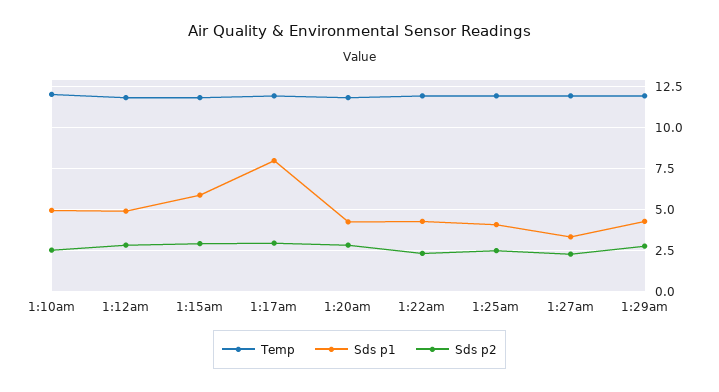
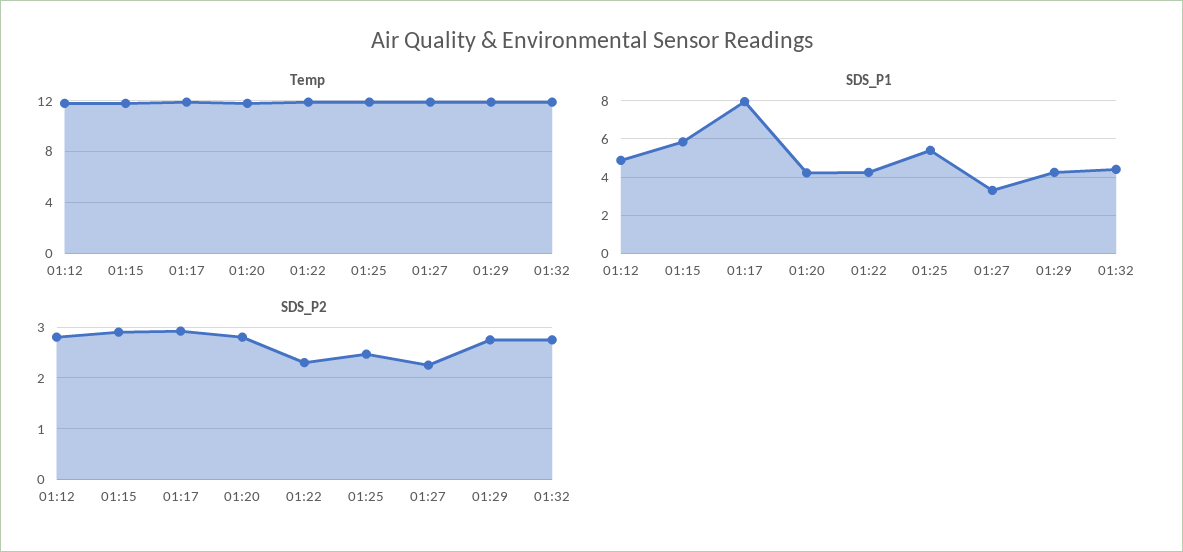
Temp, 1:10am: 12 -> none
Sds p1, 1:10am: 5 -> none
Sds p2, 1:10am: 2.5 -> none
Sds p1, 1:25am: 4 -> 5.5
Temp, 01:32: none -> 12
Sds p1, 01:32: none -> 4.5
Sds p2, 01:32: none -> 2.8

